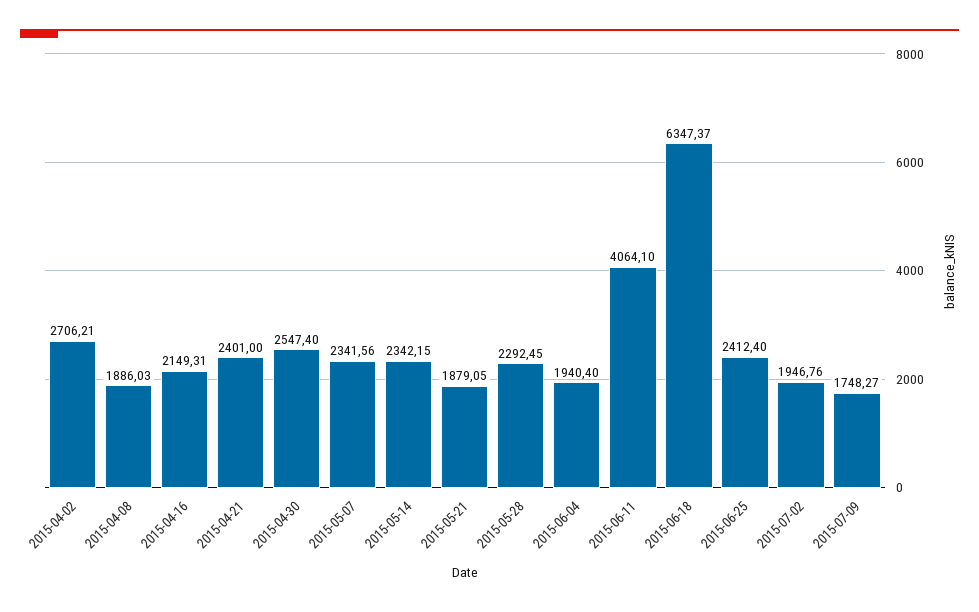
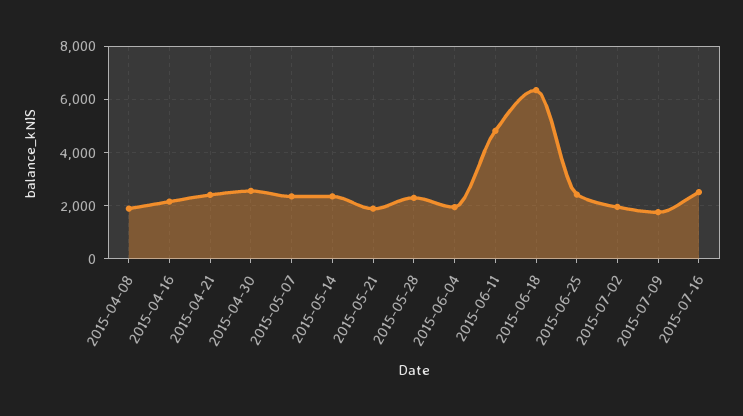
2015-04-02: 2706.21 -> none
2015-06-11: 4064.1 -> 4750
2015-07-16: none -> 2500

